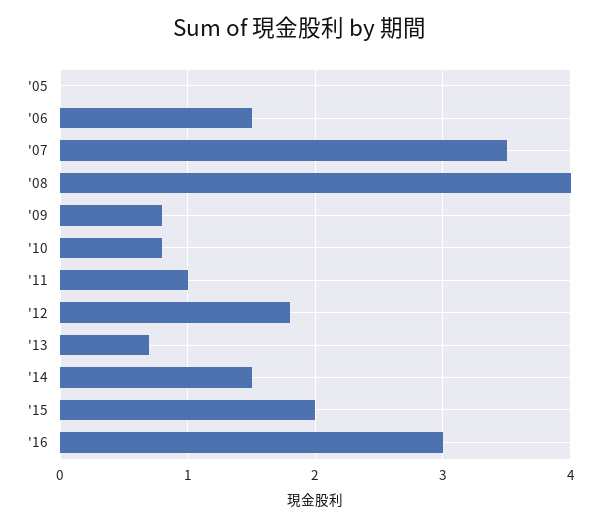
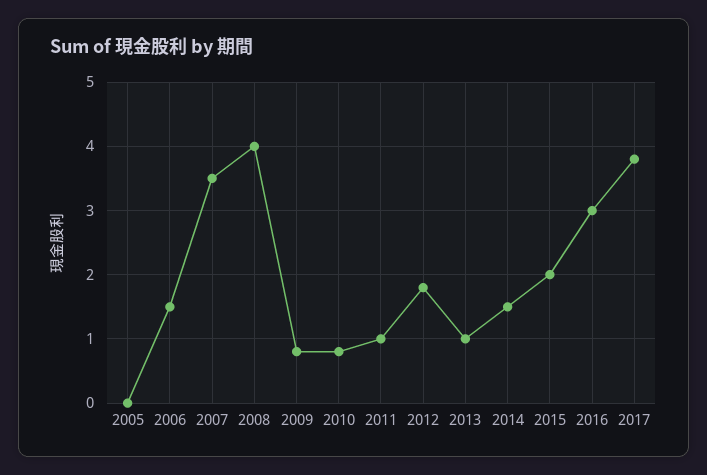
'13: 0.7 -> 1
2017: none -> 3.8

